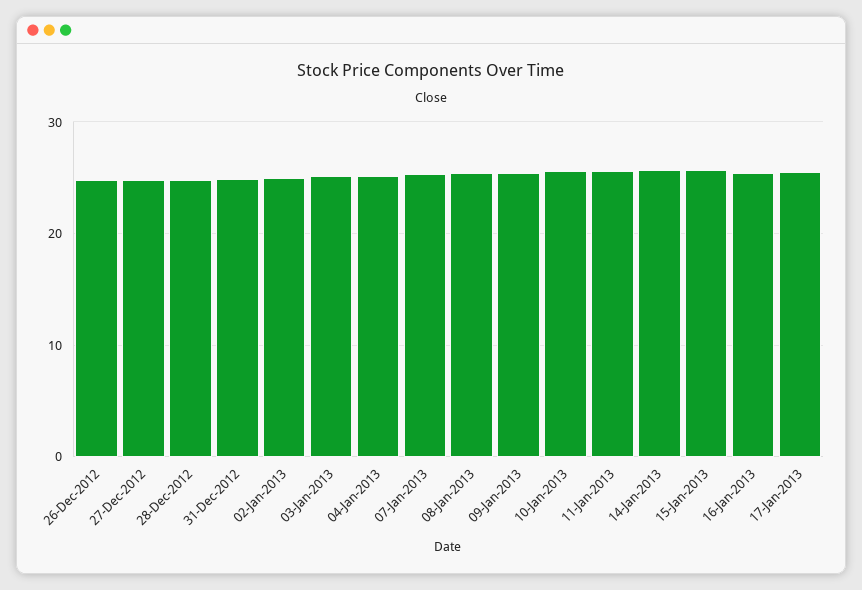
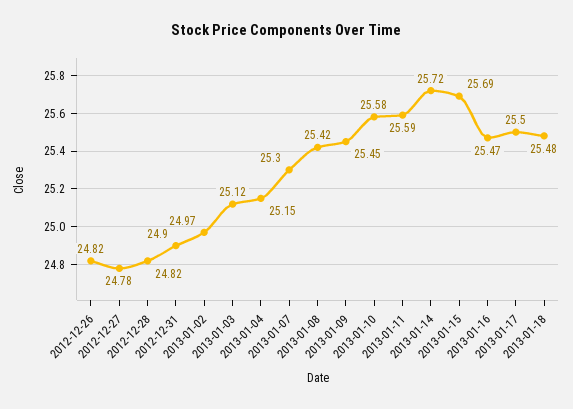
2013-01-18: none -> 25.48

